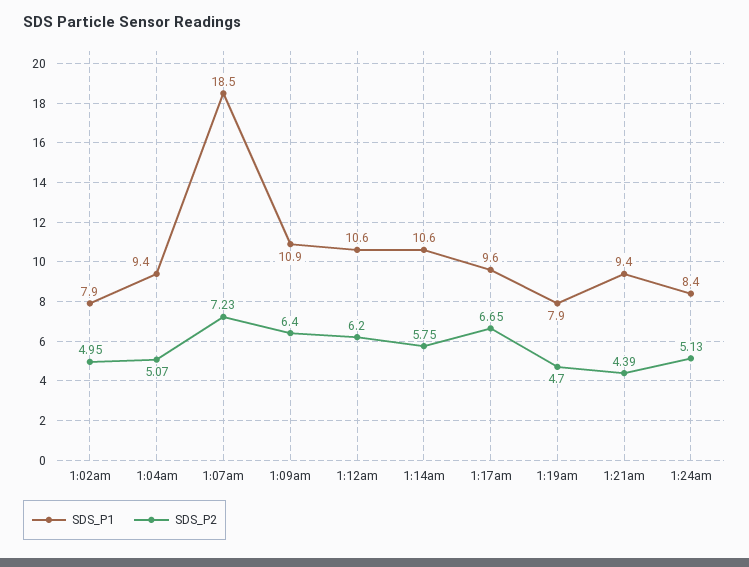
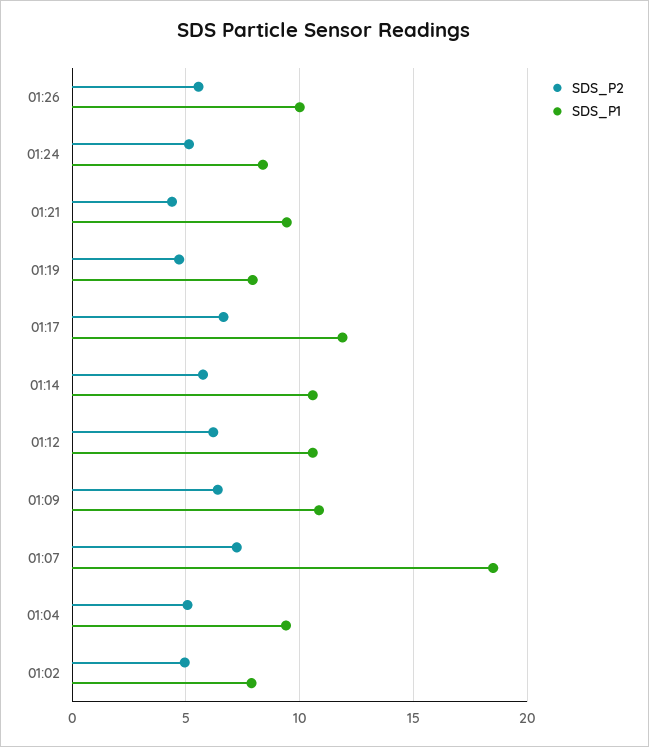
SDS_P1, 1:17am: 9.6 -> 12
SDS_P2, 01:26: none -> 5.5
SDS_P1, 01:26: none -> 10

